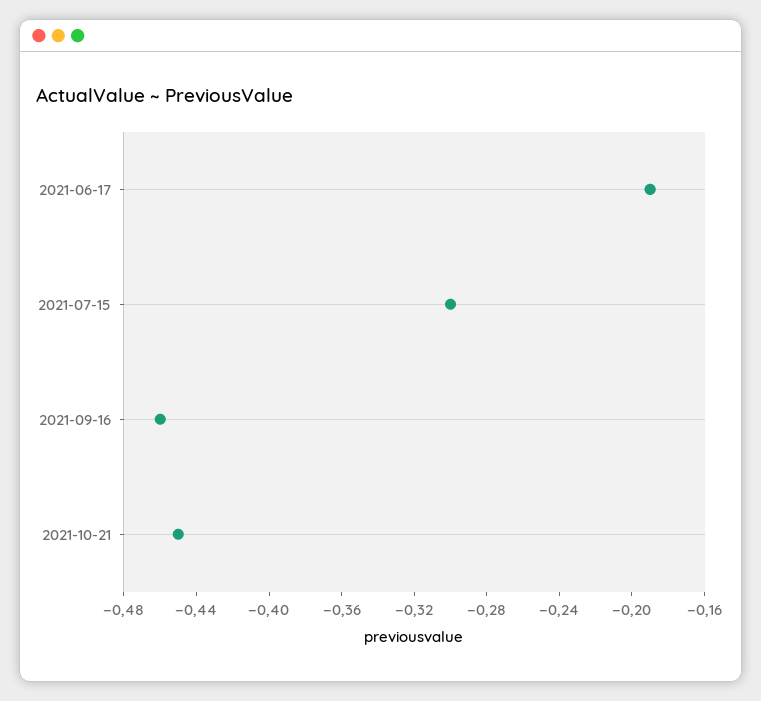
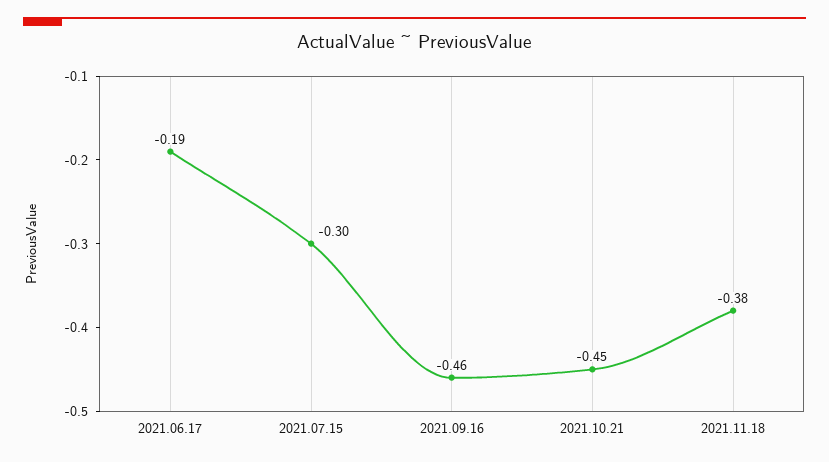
2021.11.18: none -> -0.38

